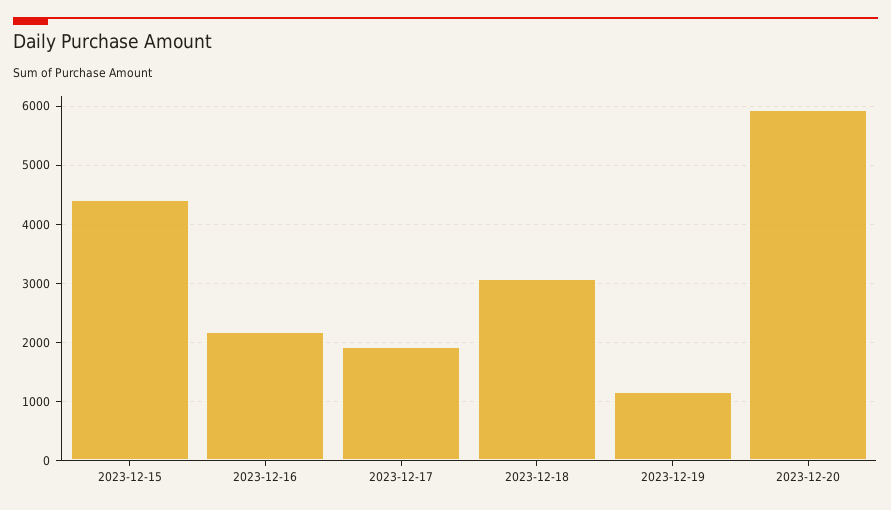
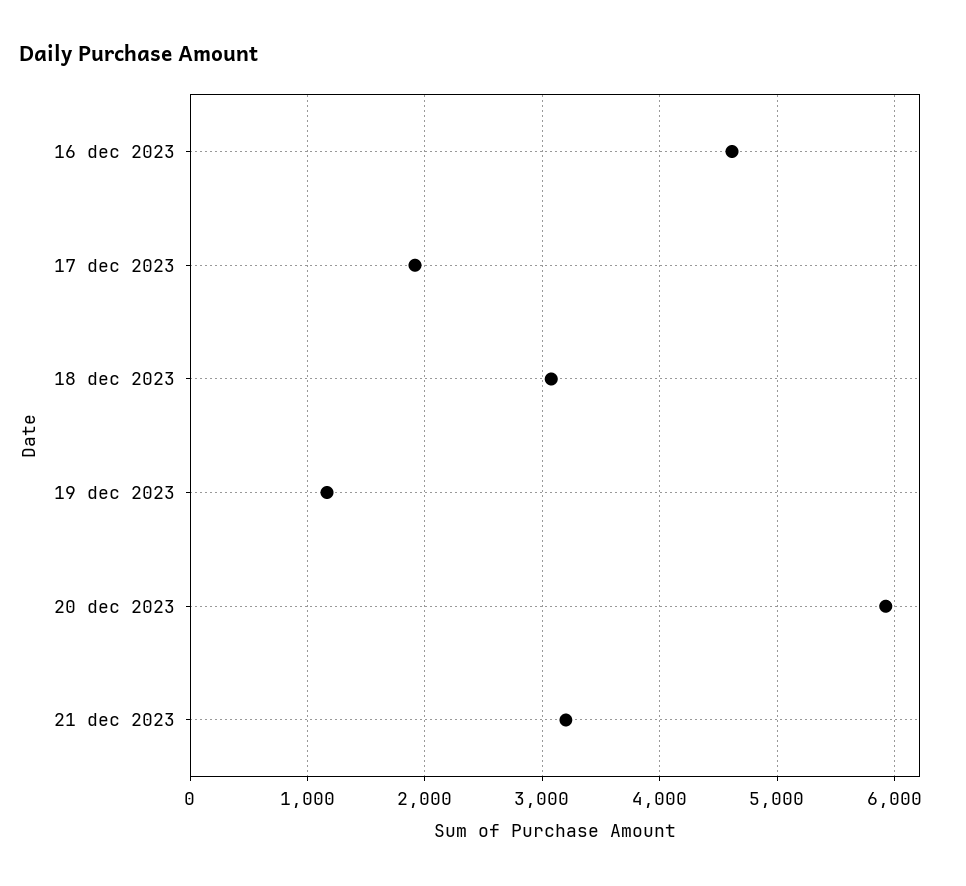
2023-12-15: 4400 -> none
2023-12-16: 2200 -> 4600
21 dec 2023: none -> 3200

